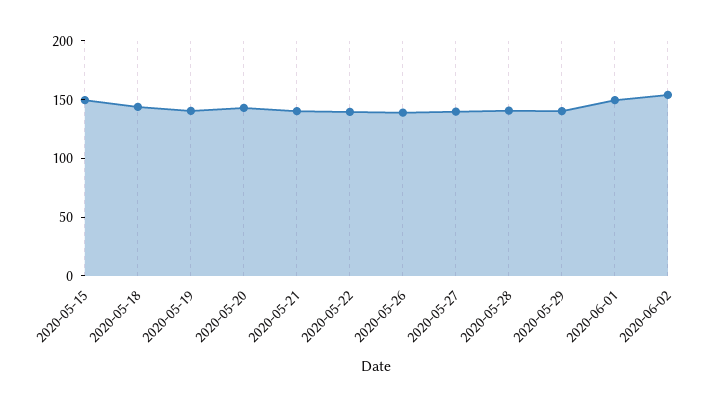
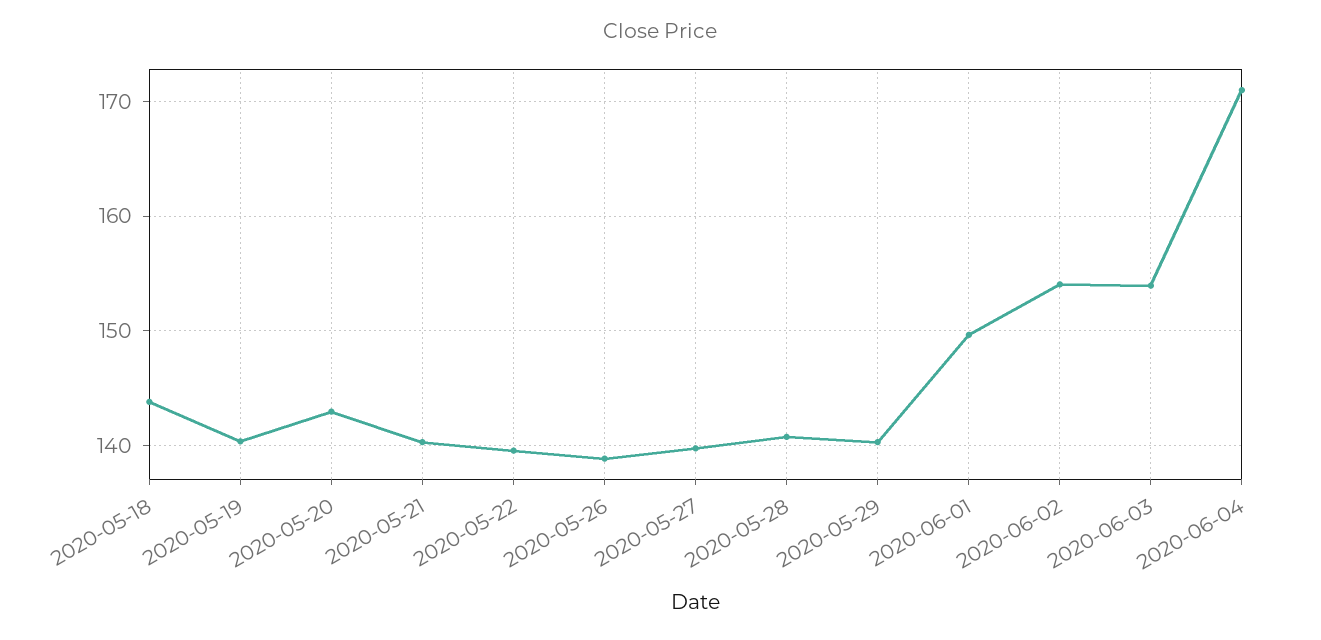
2020-05-15: 150 -> none
2020-06-03: none -> 154
2020-06-04: none -> 171

